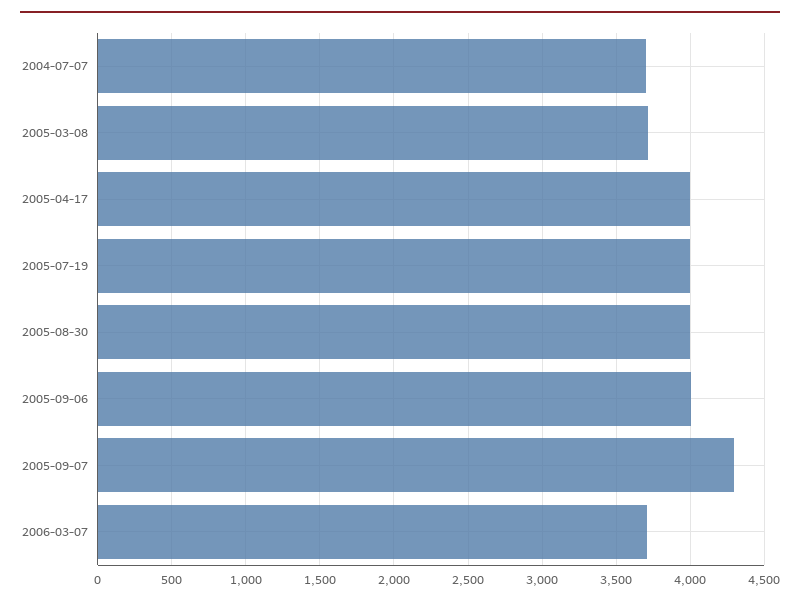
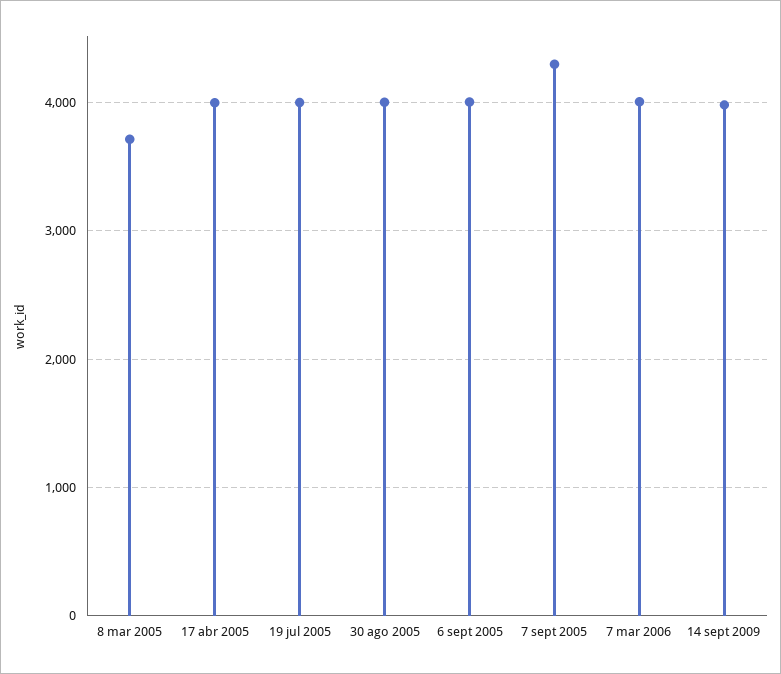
2004-07-07: 3700 -> none
2006-03-07: 3700 -> 4000
14 sept 2009: none -> 4000

